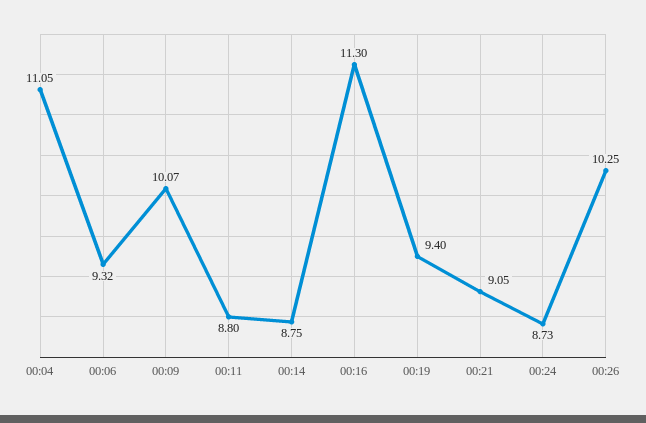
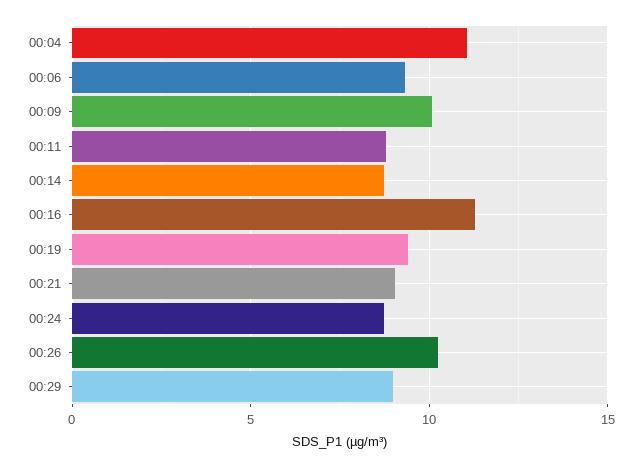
00:29: none -> 9

